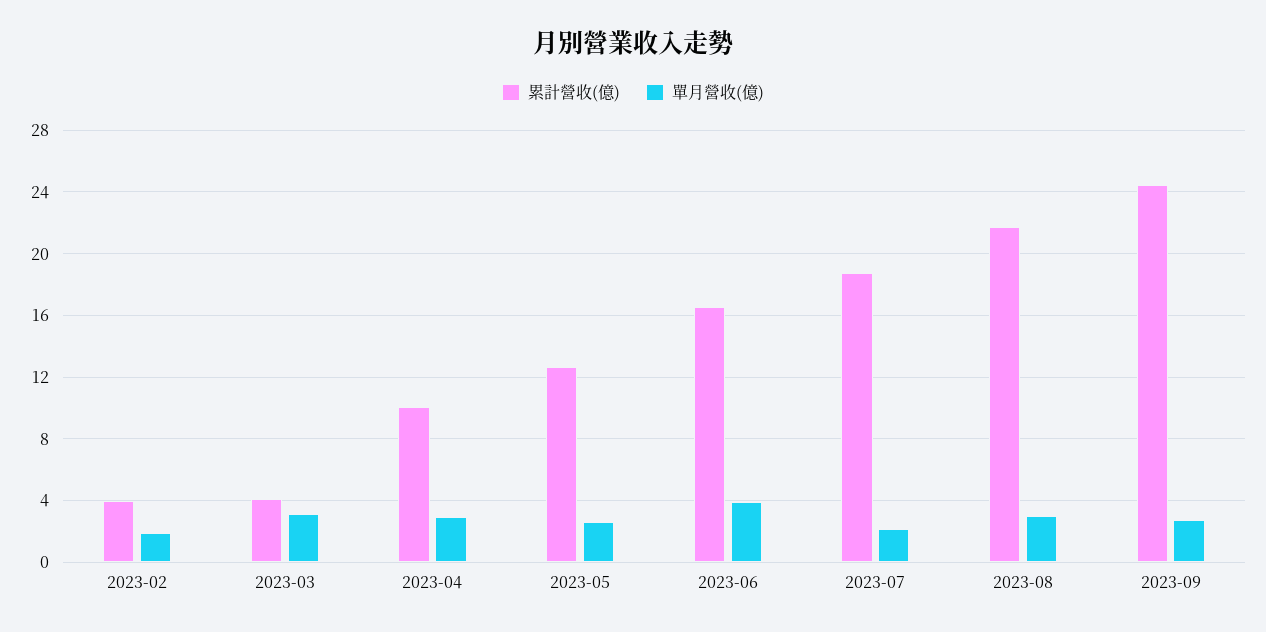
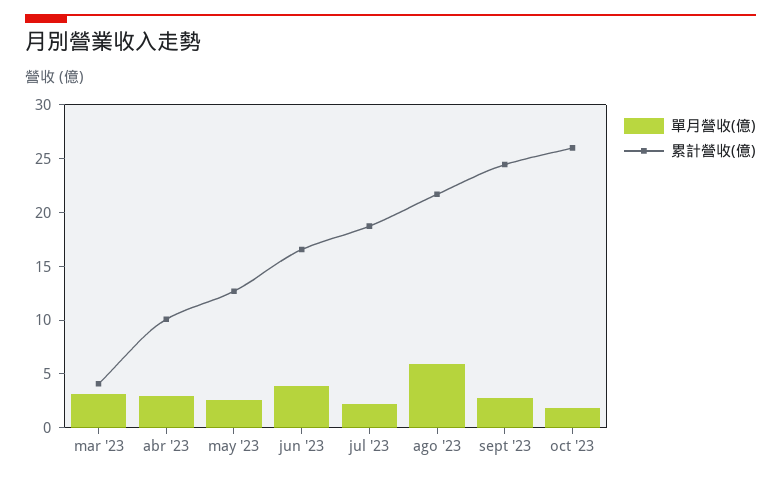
累計營收(億), 2023-02: 4 -> none
單月營收(億), 2023-02: 2 -> none
單月營收(億), 2023-08: 3 -> 6
單月營收(億), oct '23: none -> 2
累計營收(億), oct '23: none -> 26

